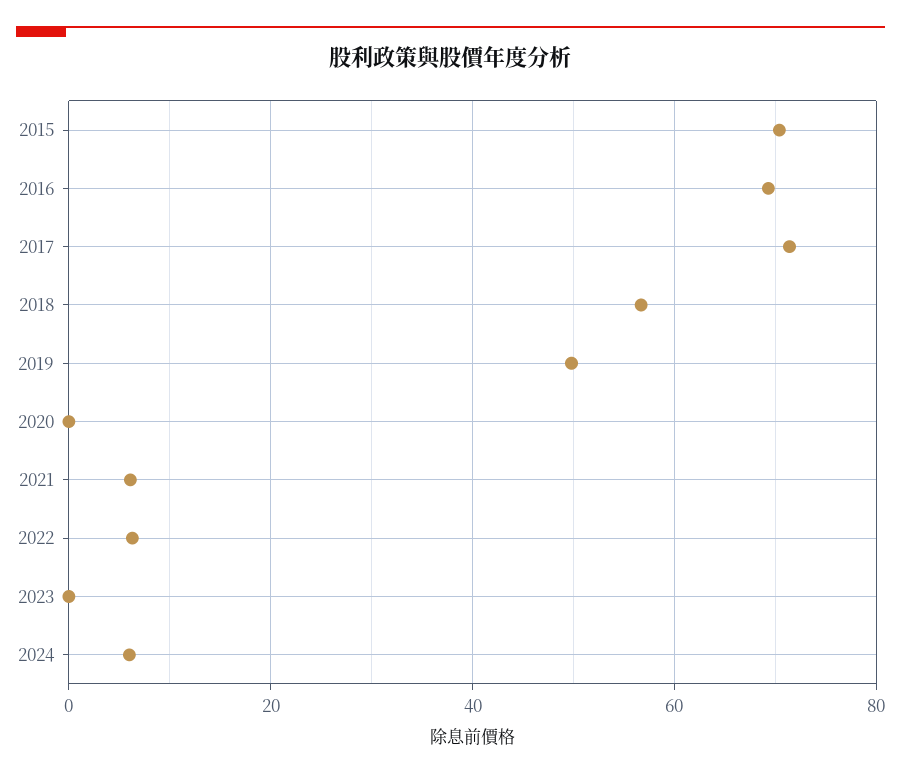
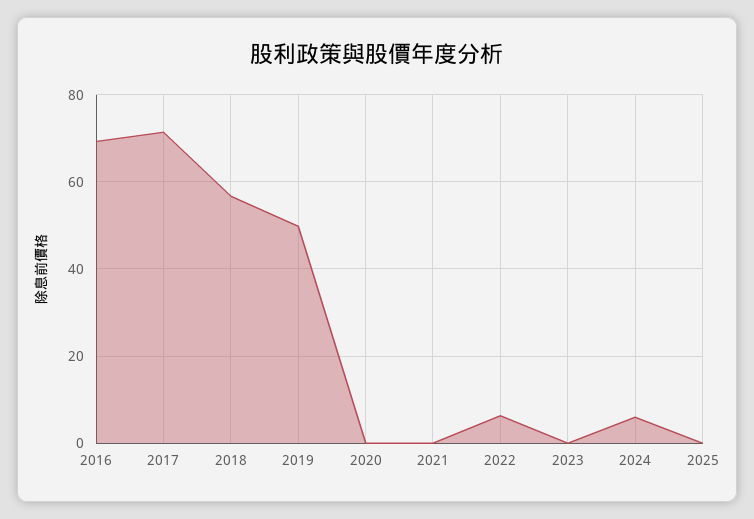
2015: 70 -> none
2021: 6 -> 0
2025: none -> 0

